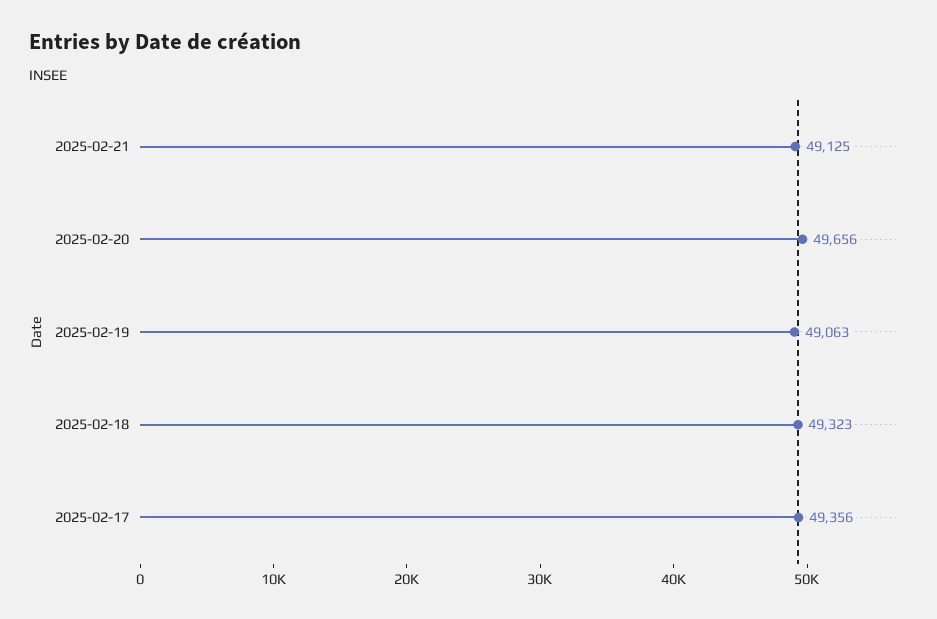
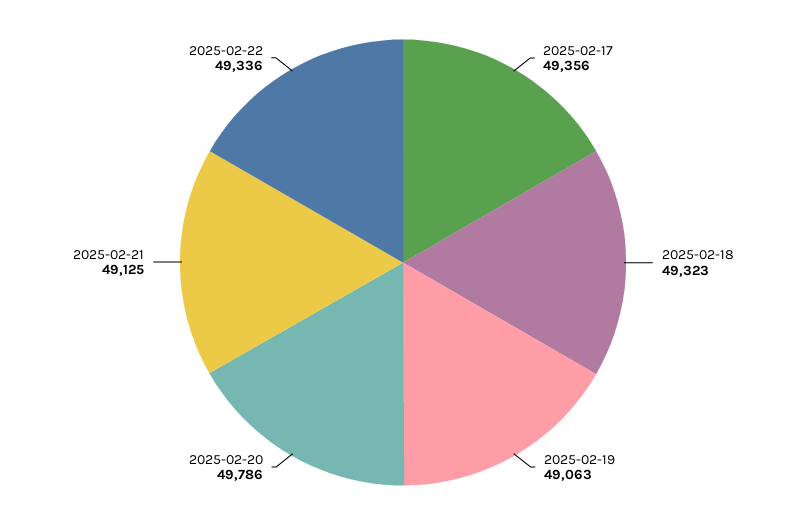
2025-02-20: 49656 -> 49786
2025-02-22: none -> 49336

